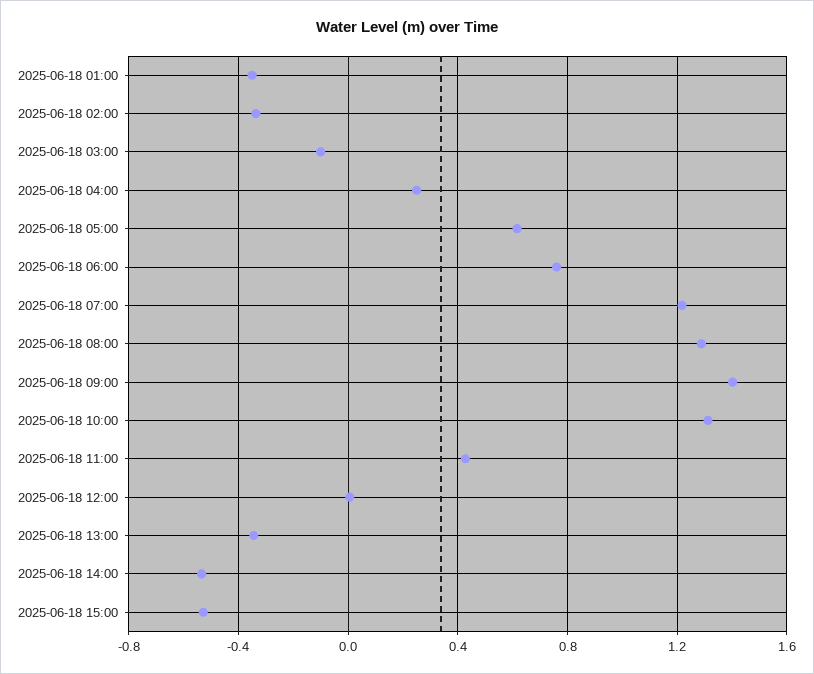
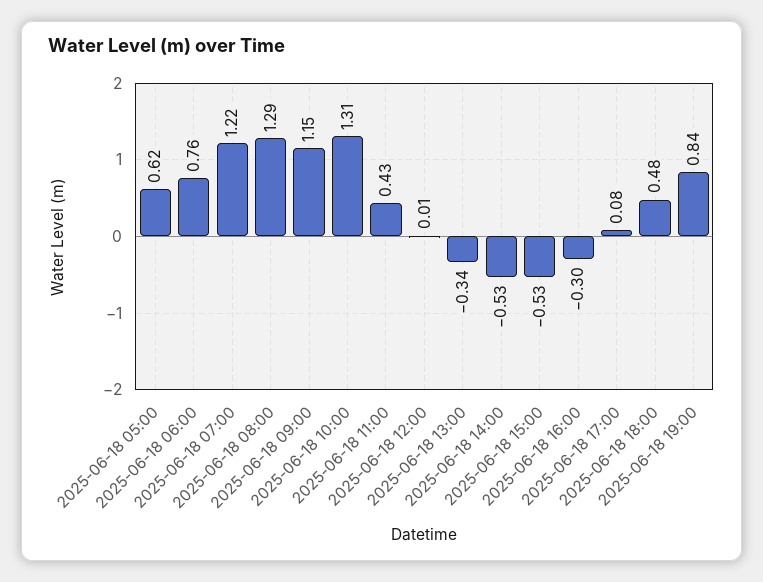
2025-06-18 01:00: -0.35 -> none
2025-06-18 02:00: -0.35 -> none
2025-06-18 03:00: -0.1 -> none
2025-06-18 04:00: 0.25 -> none
2025-06-18 09:00: 1.4 -> 1.15
2025-06-18 16:00: none -> -0.3
2025-06-18 17:00: none -> 0.08
2025-06-18 18:00: none -> 0.48
2025-06-18 19:00: none -> 0.84

